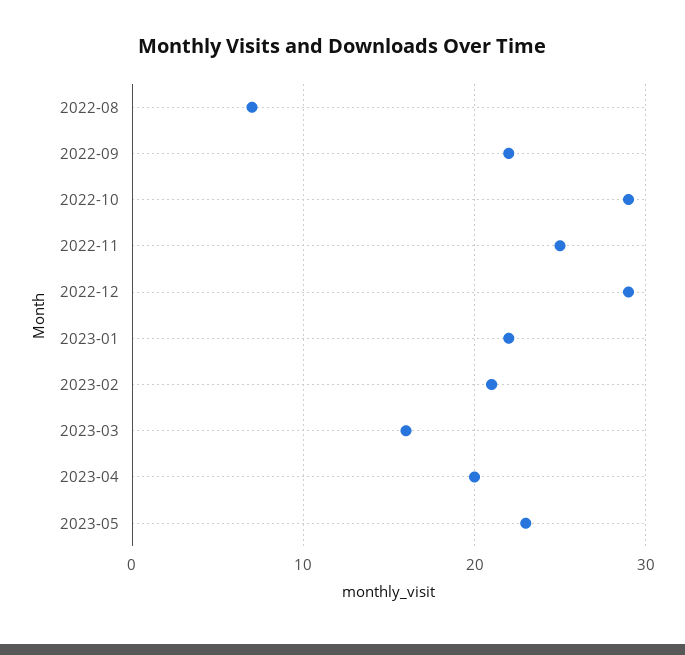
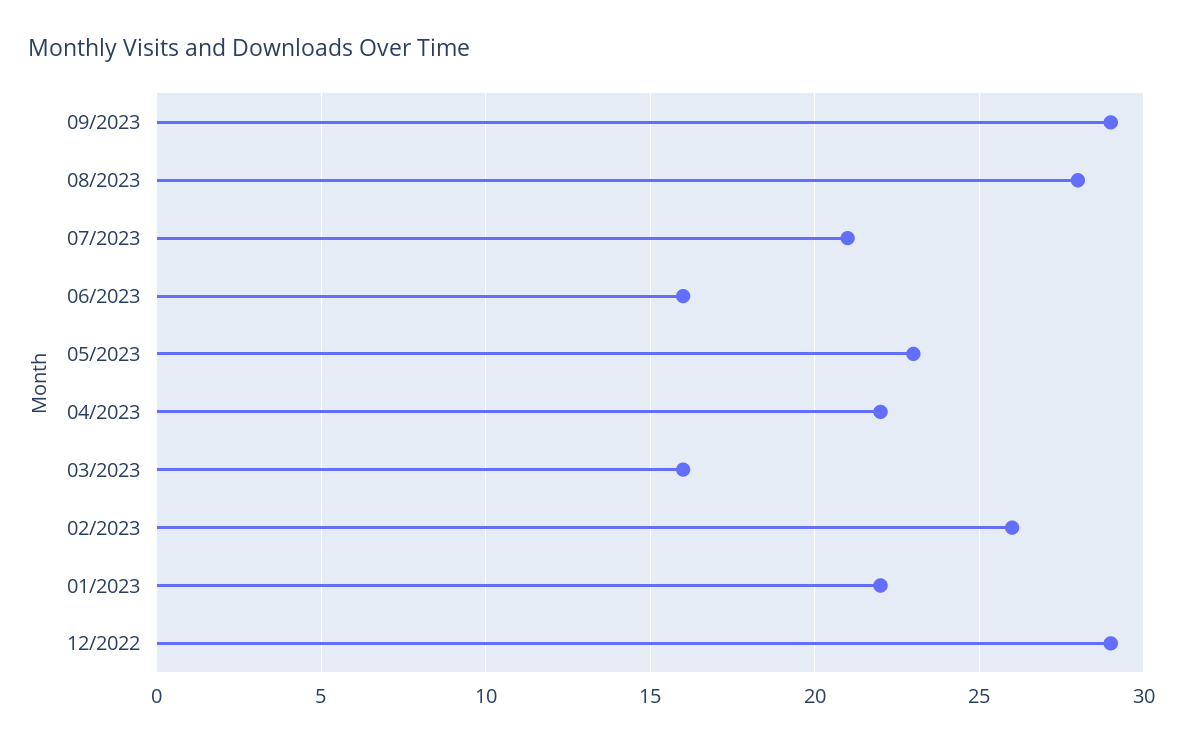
2022-08: 7 -> none
2022-09: 22 -> none
2022-10: 29 -> none
2022-11: 25 -> none
2023-02: 21 -> 26
2023-04: 20 -> 22
09/2023: none -> 29
08/2023: none -> 28
07/2023: none -> 21
06/2023: none -> 16

